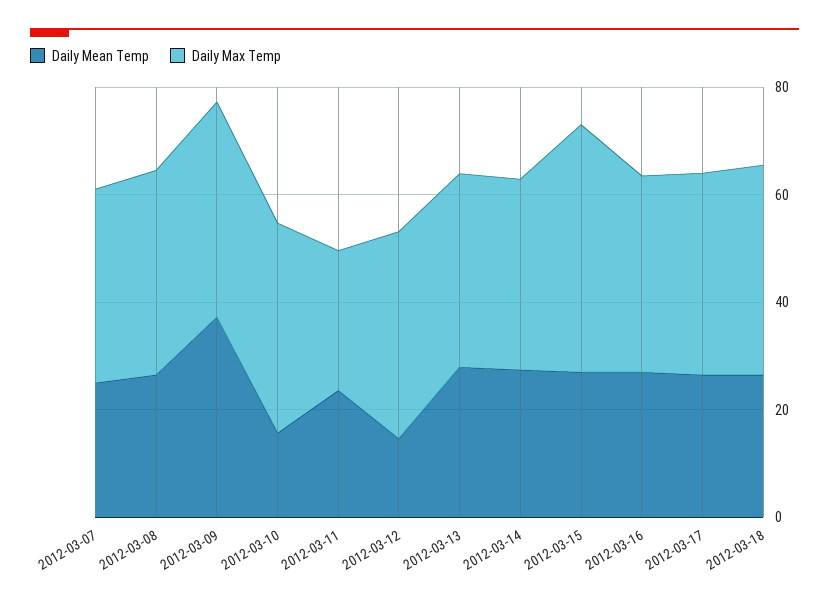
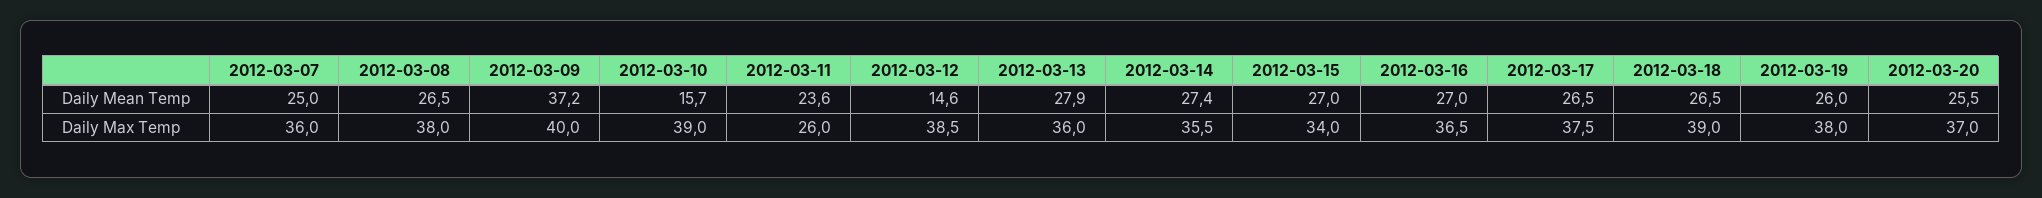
Daily Max Temp, 2012-03-15: 45 -> 34
Daily Mean Temp, 2012-03-19: none -> 26
Daily Mean Temp, 2012-03-20: none -> 25.5
Daily Max Temp, 2012-03-19: none -> 38
Daily Max Temp, 2012-03-20: none -> 37

